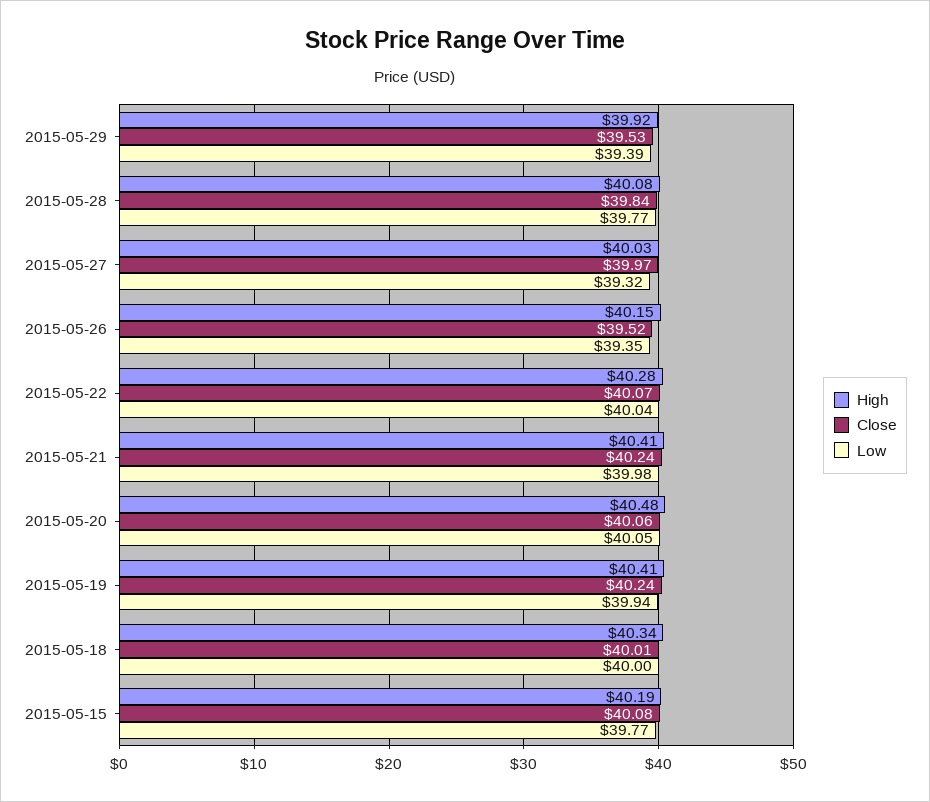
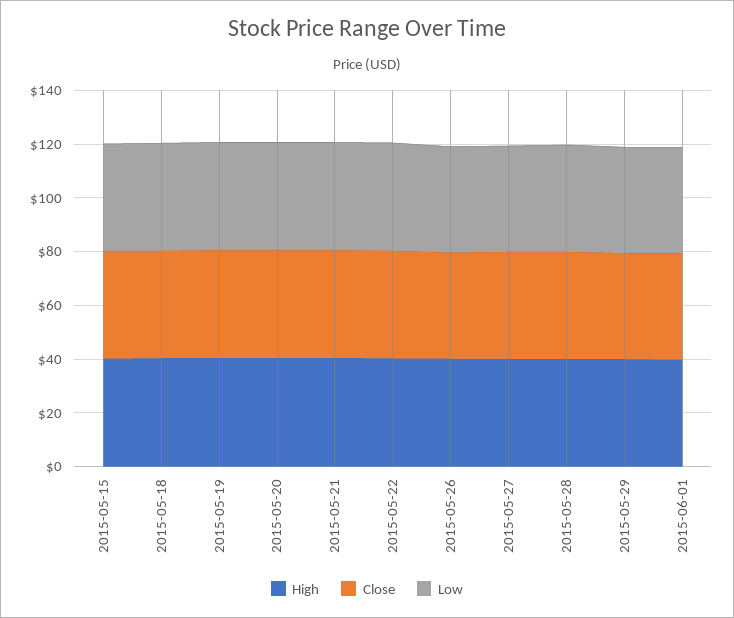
High, 2015-06-01: none -> 40
Close, 2015-06-01: none -> 40
Low, 2015-06-01: none -> 40

